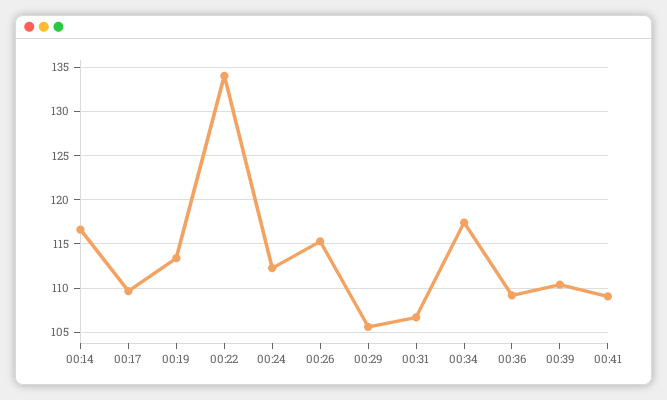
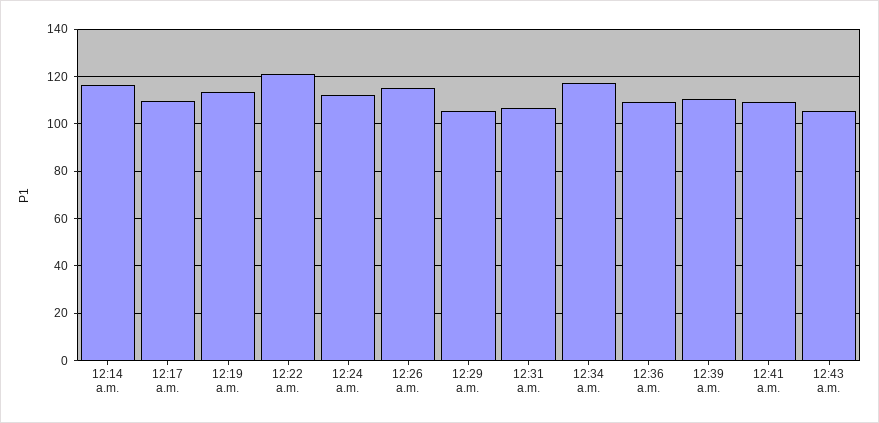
00:22: 134 -> 120
12:43 a.m.: none -> 105

